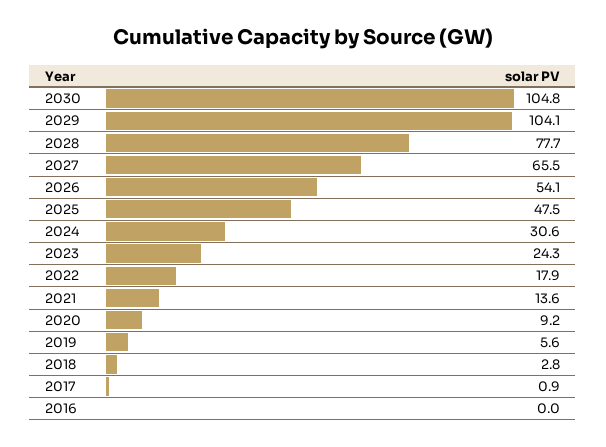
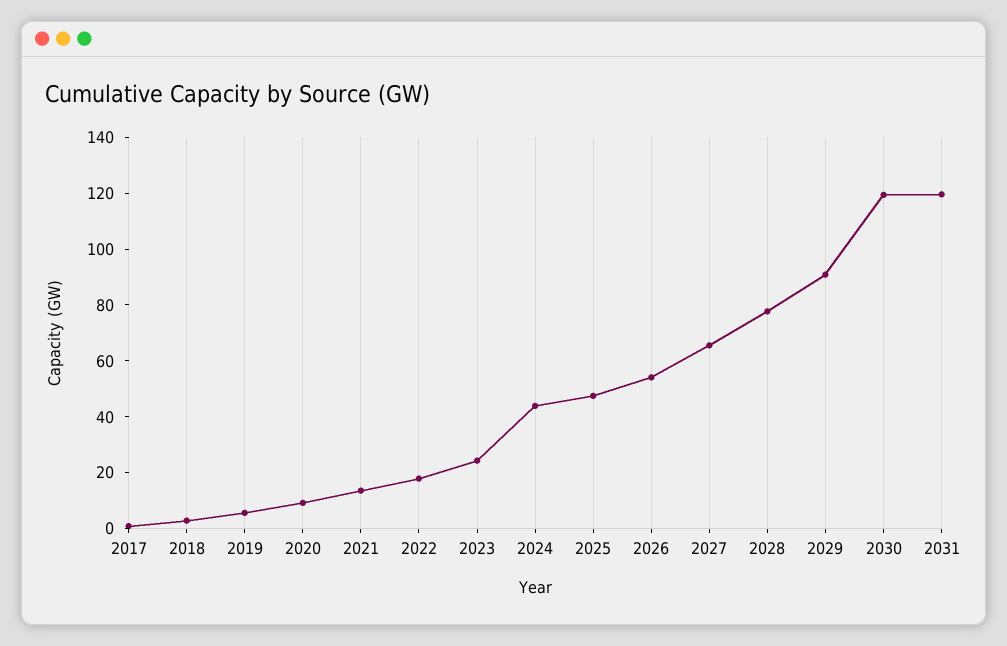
2030: 104.8 -> 120
2029: 104.1 -> 90
2024: 30.6 -> 45
2016: 0 -> none
2031: none -> 120

